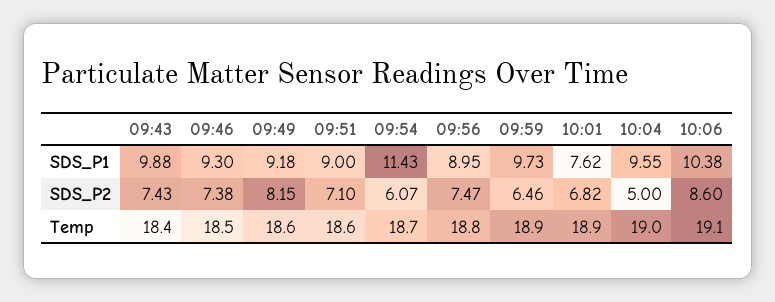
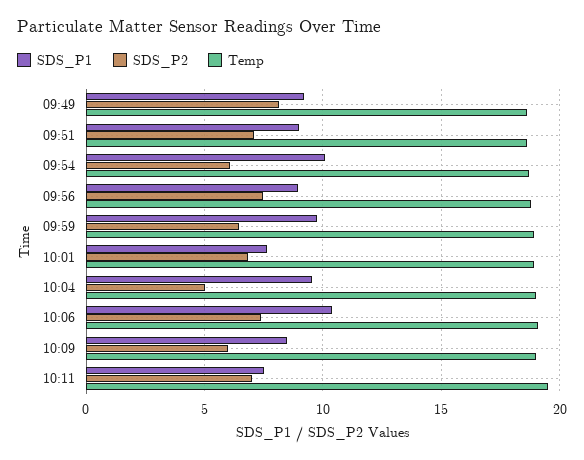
SDS_P1, 09:43: 9.88 -> none
SDS_P1, 09:46: 9.3 -> none
SDS_P1, 09:54: 11.43 -> 10
SDS_P2, 09:43: 7.43 -> none
SDS_P2, 09:46: 7.38 -> none
SDS_P2, 10:06: 8.6 -> 7.5
Temp, 09:43: 18.4 -> none
Temp, 09:46: 18.5 -> none
SDS_P1, 10:09: none -> 8.5
SDS_P2, 10:09: none -> 6
Temp, 10:09: none -> 19
SDS_P1, 10:11: none -> 7.5
SDS_P2, 10:11: none -> 7
Temp, 10:11: none -> 19.5

